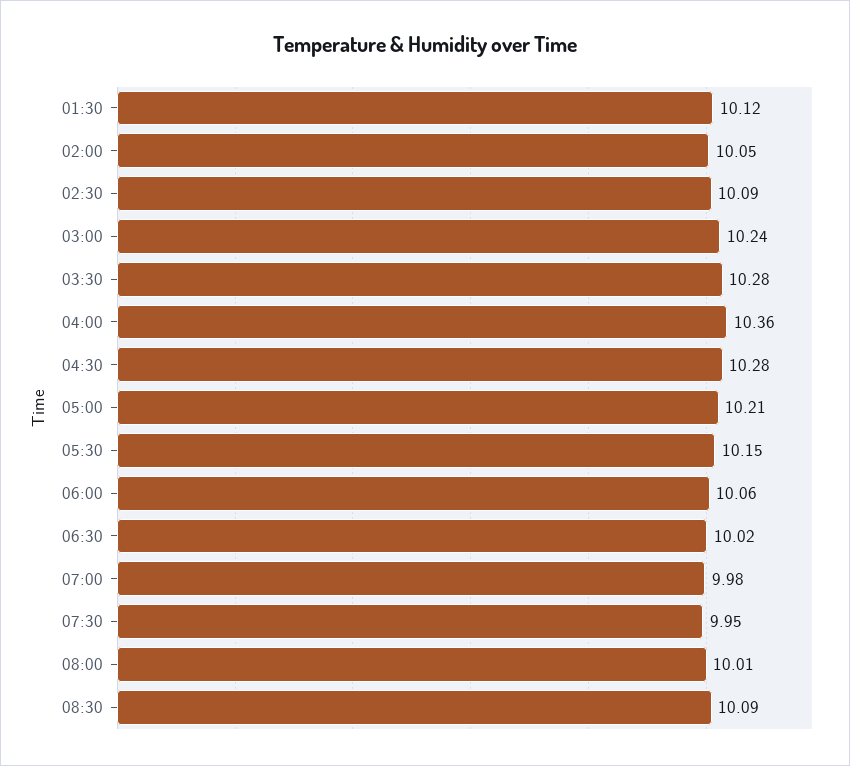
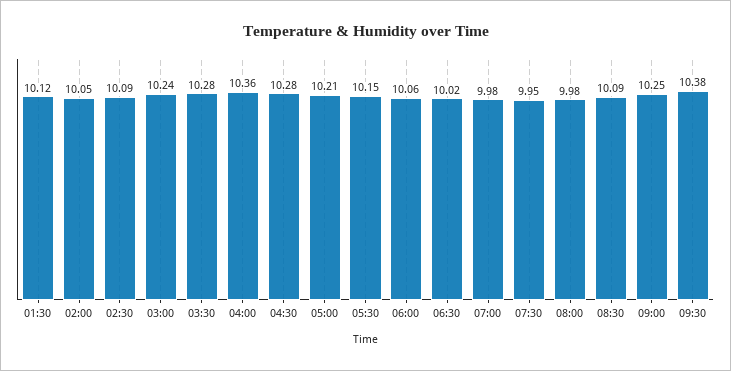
08:00: 10.01 -> 9.98
09:00: none -> 10.25
09:30: none -> 10.38

